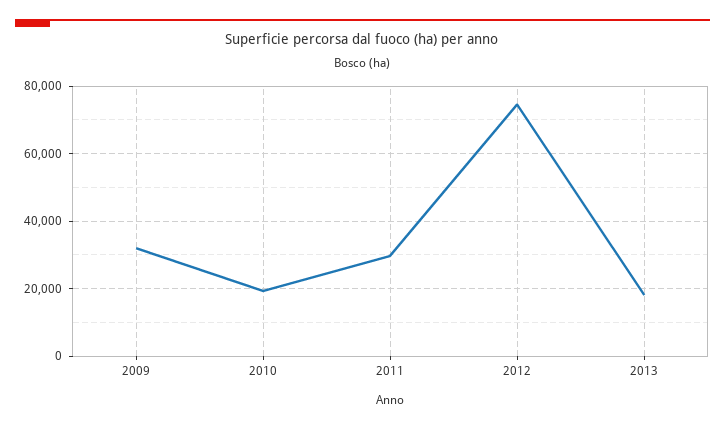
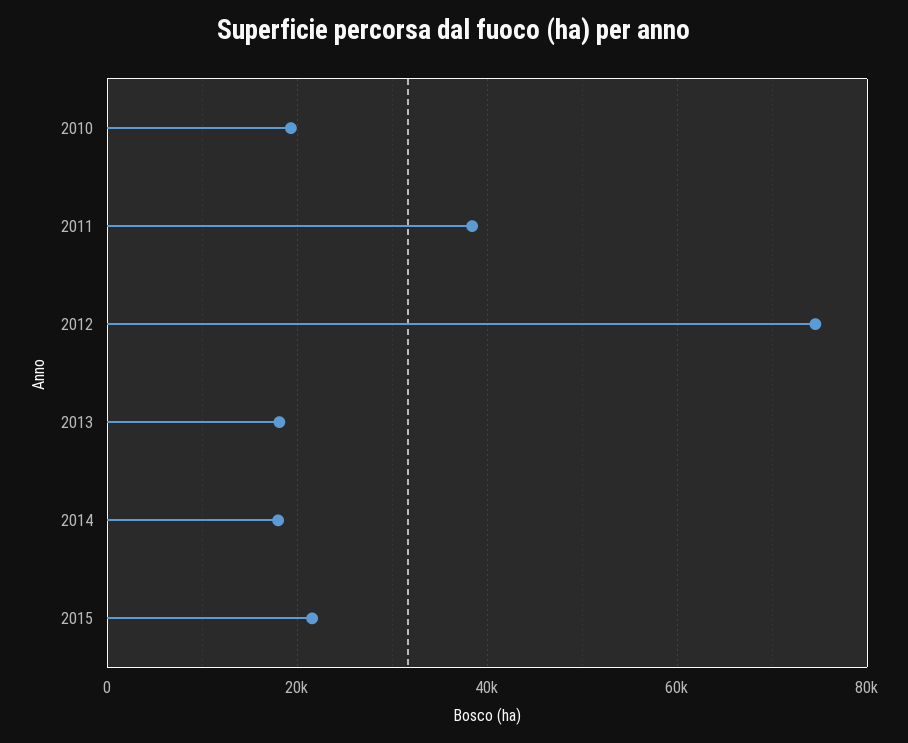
2009: 32000 -> none
2011: 30000 -> 38000
2014: none -> 18000
2015: none -> 22000

